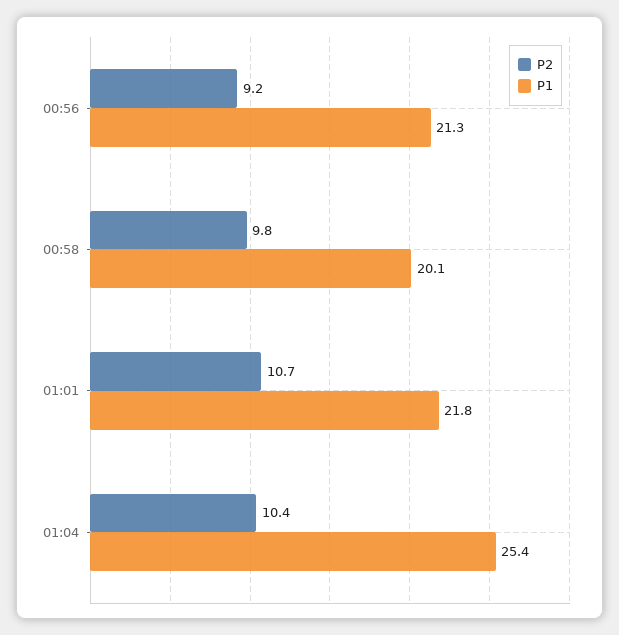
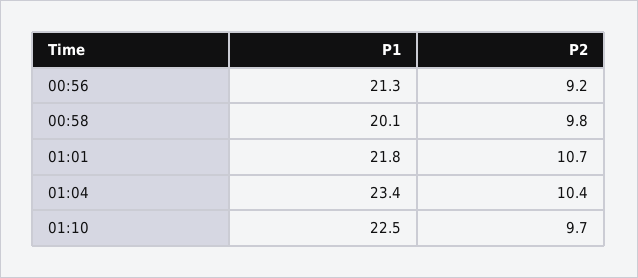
P1, 01:04: 25.4 -> 23.4
P1, 01:10: none -> 22.5
P2, 01:10: none -> 9.7

